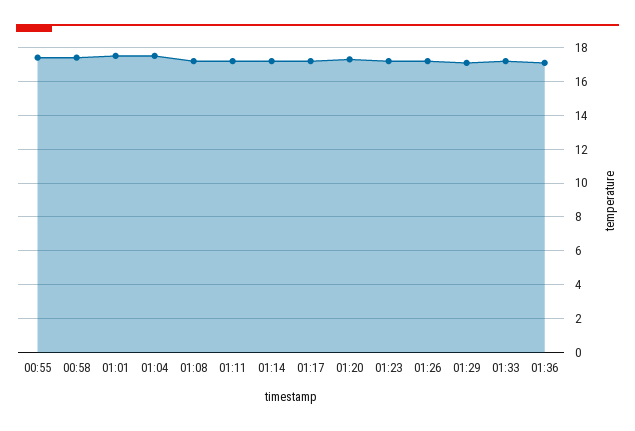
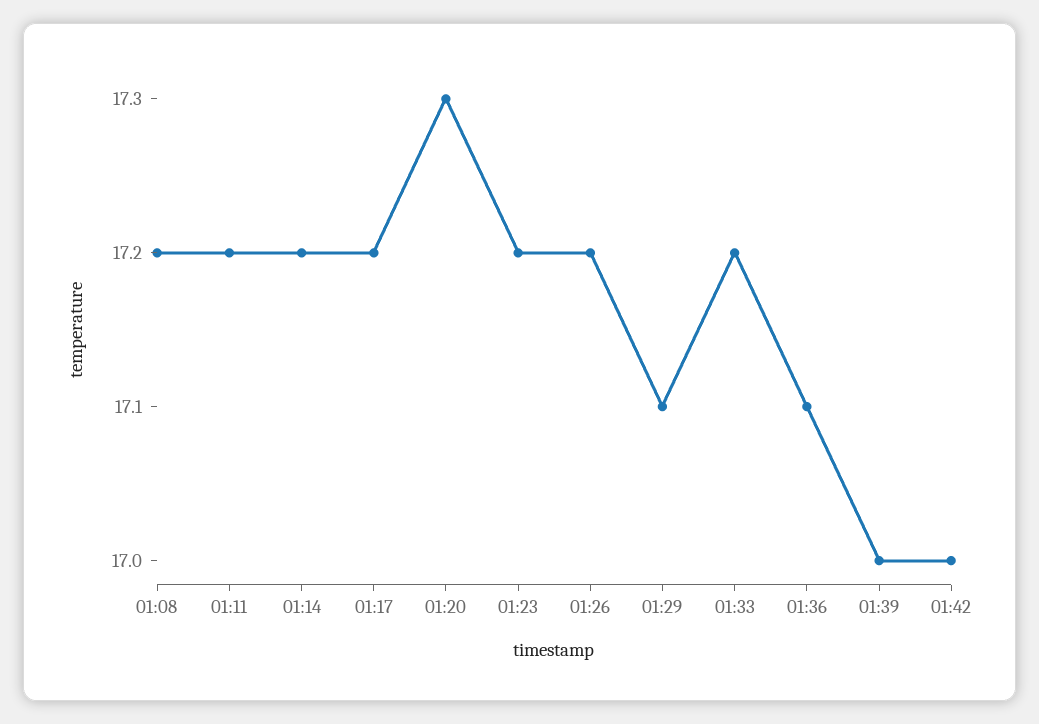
00:55: 17.5 -> none
00:58: 17.5 -> none
01:01: 17.5 -> none
01:04: 17.5 -> none
01:39: none -> 17
01:42: none -> 17

